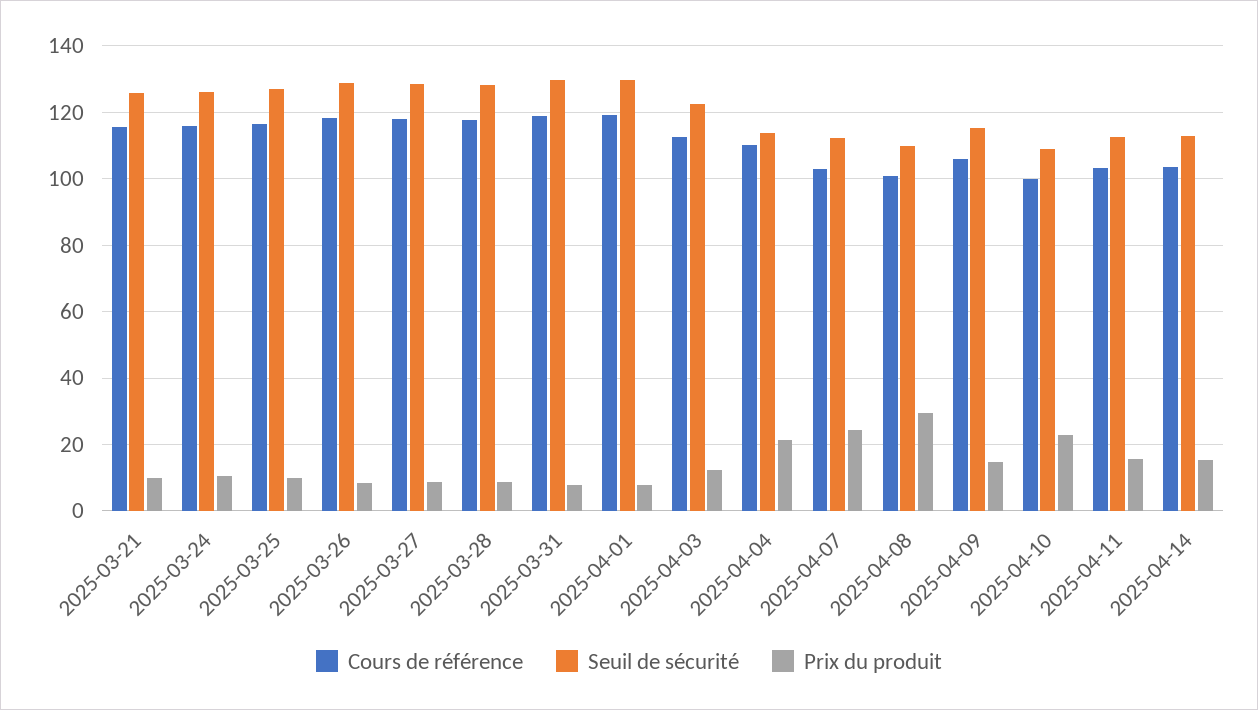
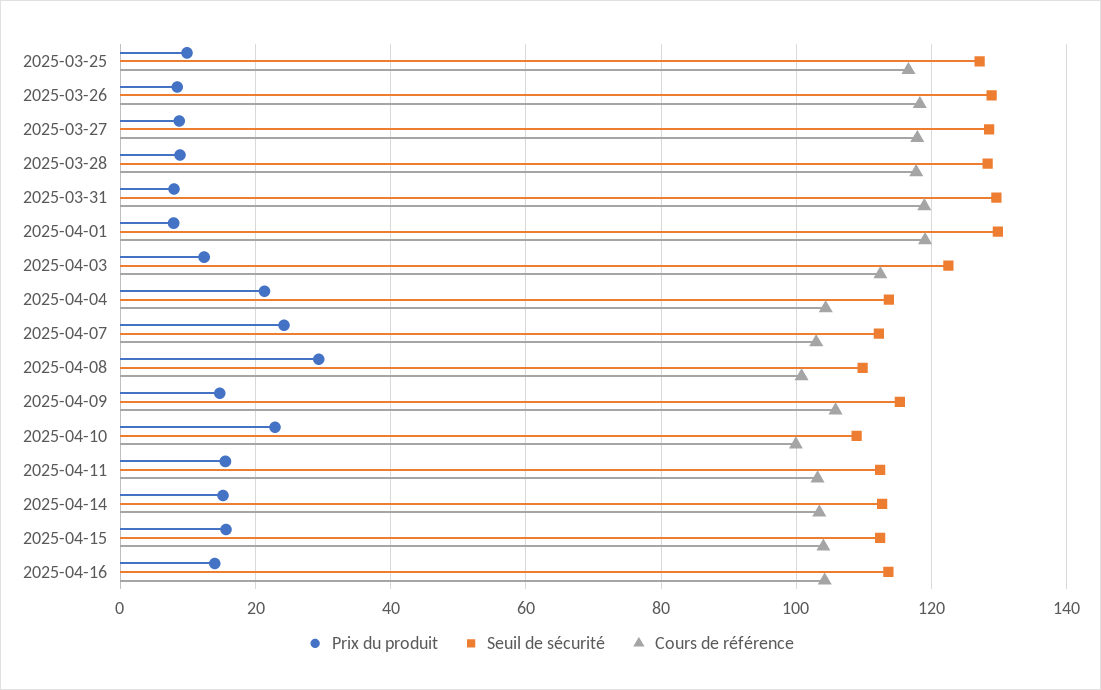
Cours de référence, 2025-03-21: 116 -> none
Seuil de sécurité, 2025-03-21: 126 -> none
Prix du produit, 2025-03-21: 10 -> none
Cours de référence, 2025-03-24: 116 -> none
Seuil de sécurité, 2025-03-24: 126 -> none
Prix du produit, 2025-03-24: 10 -> none
Cours de référence, 2025-04-04: 110 -> 104
Prix du produit, 2025-04-15: none -> 16
Seuil de sécurité, 2025-04-15: none -> 112
Cours de référence, 2025-04-15: none -> 104
Prix du produit, 2025-04-16: none -> 14
Seuil de sécurité, 2025-04-16: none -> 114
Cours de référence, 2025-04-16: none -> 104

